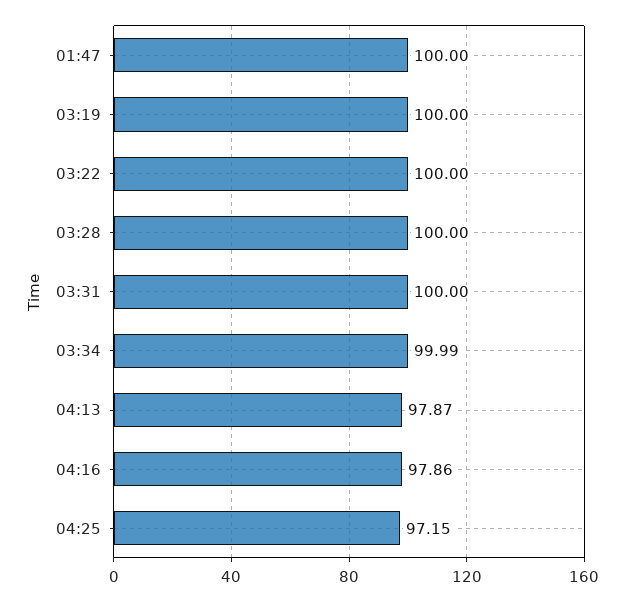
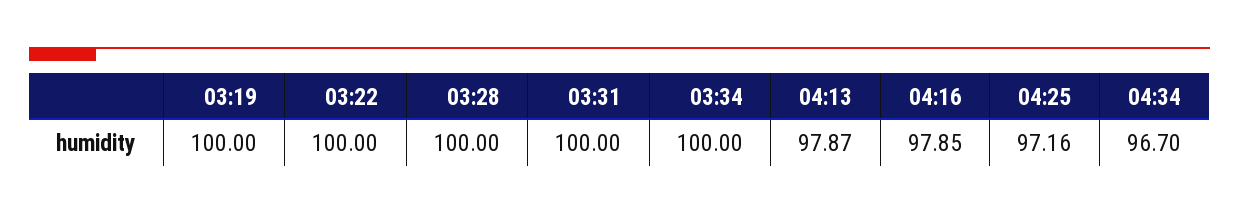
01:47: 100 -> none
03:34: 99.99 -> 100
04:16: 97.86 -> 97.85
04:25: 97.15 -> 97.16
04:34: none -> 96.7

